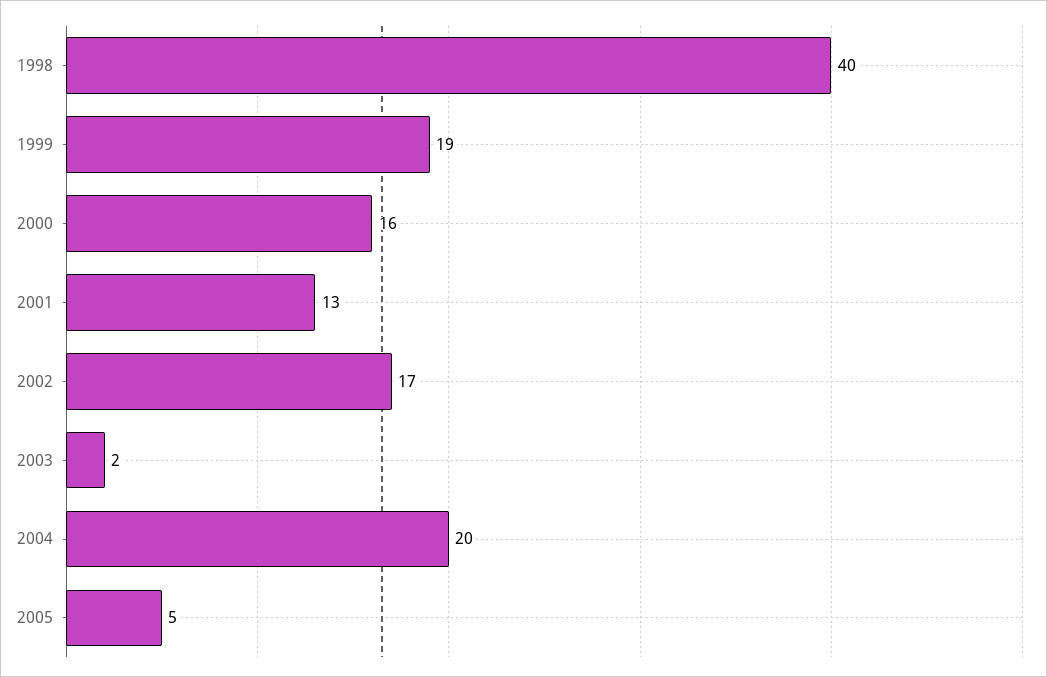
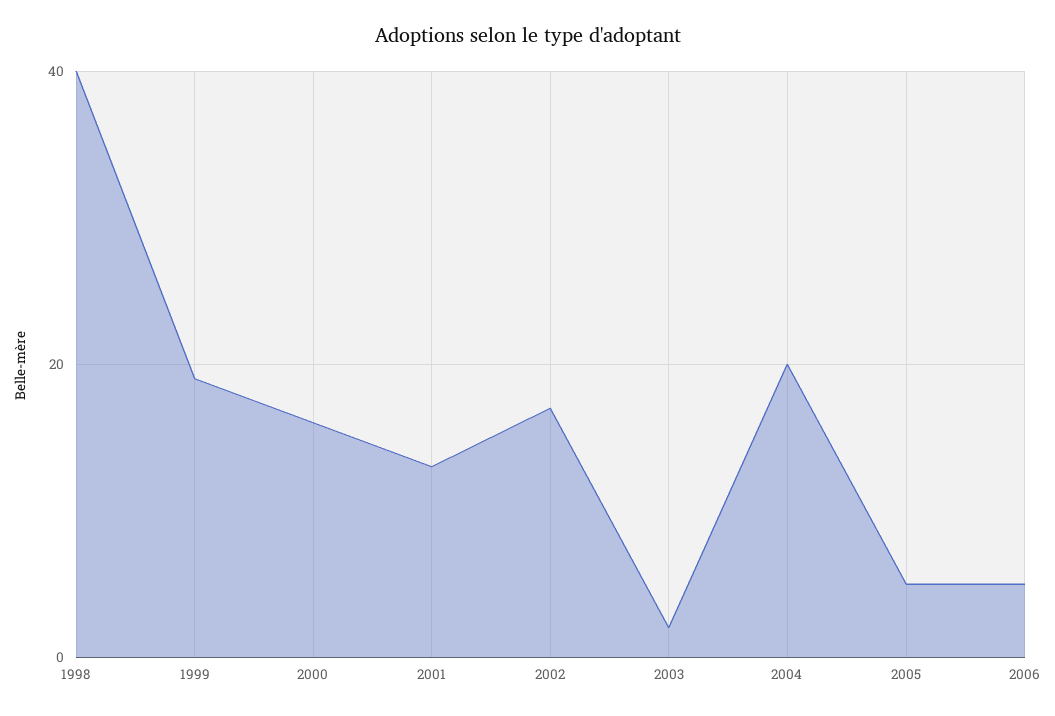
2006: none -> 5

